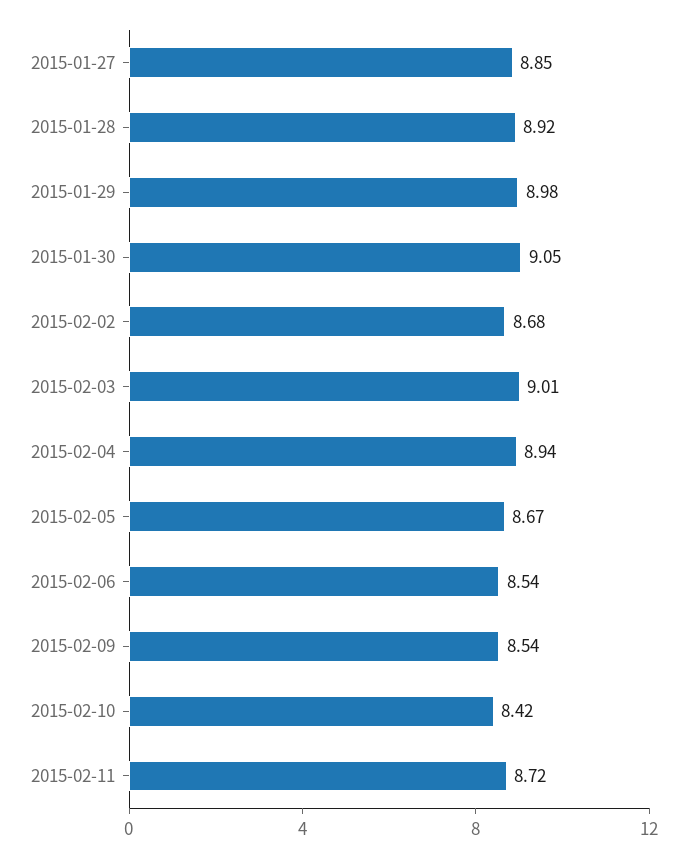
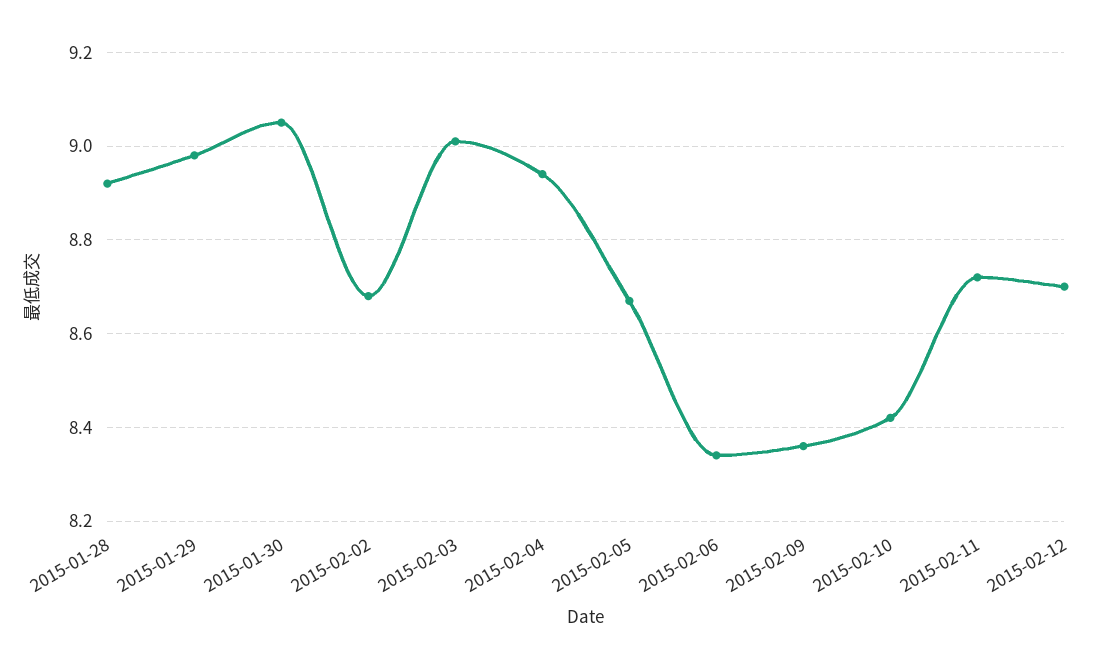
2015-01-27: 8.85 -> none
2015-02-06: 8.54 -> 8.35
2015-02-09: 8.54 -> 8.35
2015-02-12: none -> 8.7

